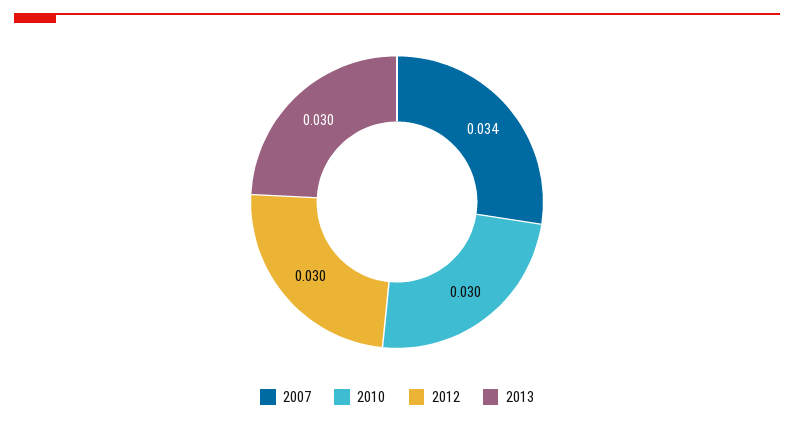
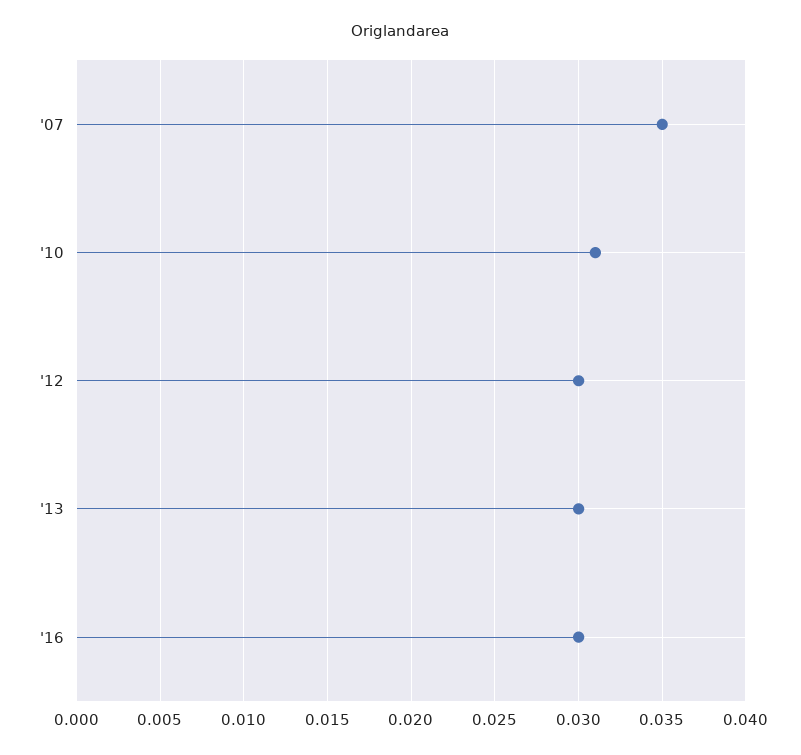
2007: 0.034 -> 0.035
2010: 0.03 -> 0.031
'16: none -> 0.03

